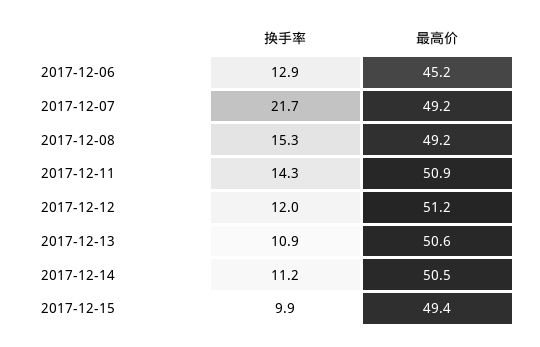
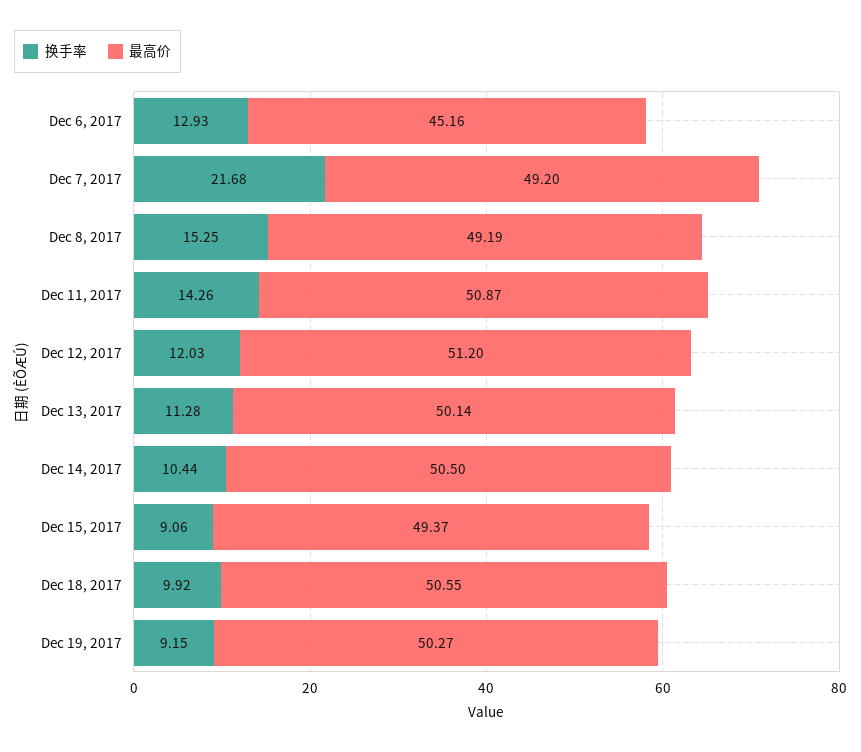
换手率, 2017-12-13: 10.9 -> 11.28
最高价, 2017-12-13: 50.6 -> 50.14
换手率, 2017-12-14: 11.2 -> 10.44
换手率, 2017-12-15: 9.9 -> 9.06
换手率, Dec 18, 2017: none -> 9.92
最高价, Dec 18, 2017: none -> 50.55
换手率, Dec 19, 2017: none -> 9.15
最高价, Dec 19, 2017: none -> 50.27

